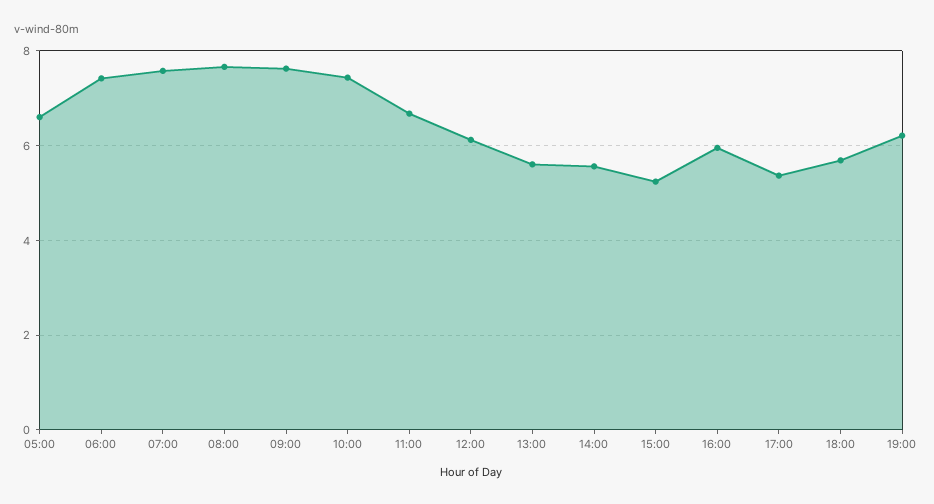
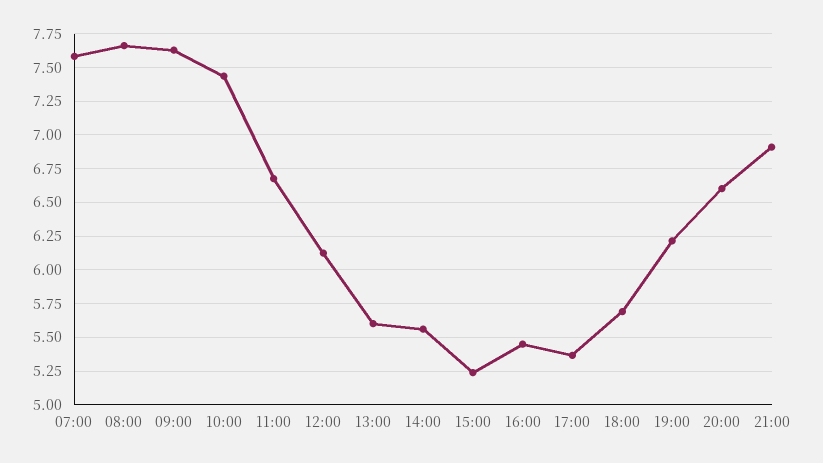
05:00: 6.6 -> none
06:00: 7.4 -> none
16:00: 6 -> 5.45
20:00: none -> 6.6
21:00: none -> 6.9

